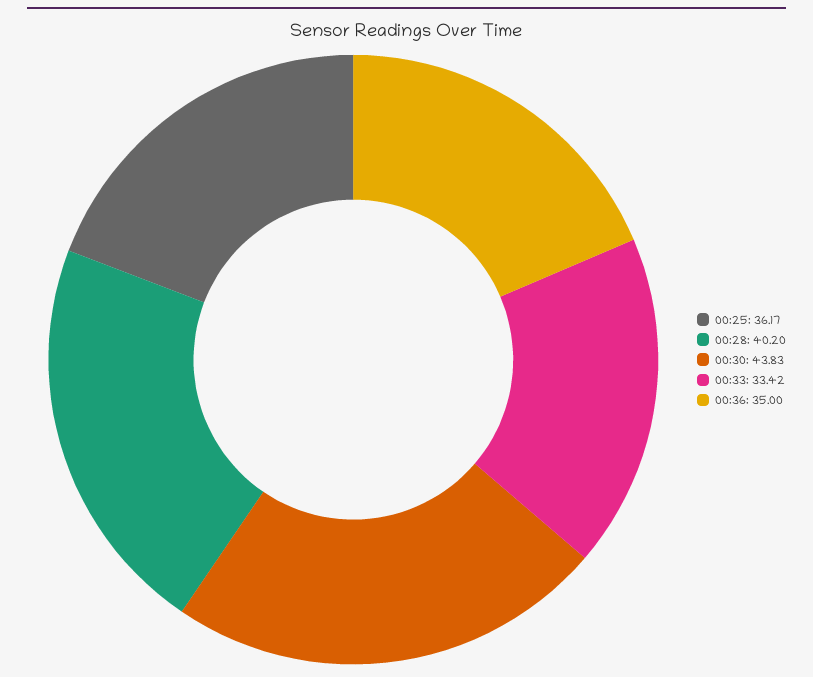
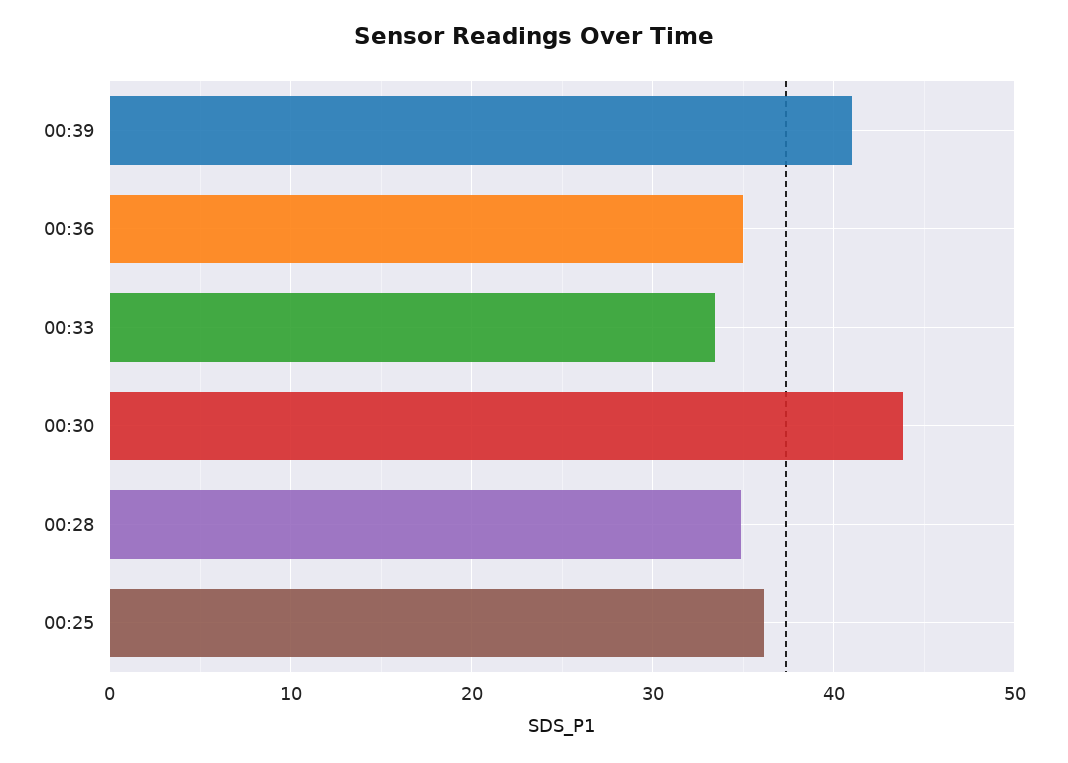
00:28: 40.2 -> 35
00:39: none -> 41

